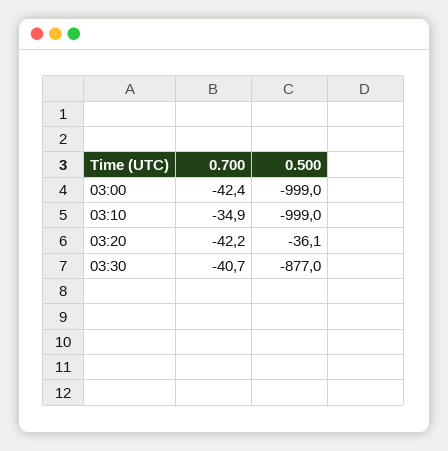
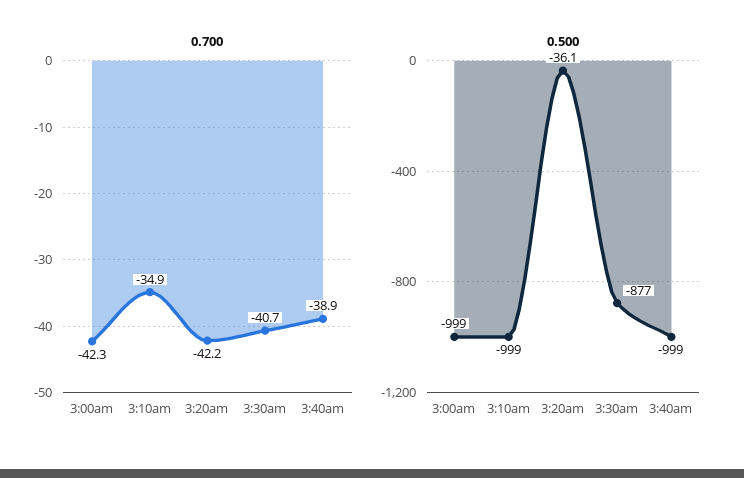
0.700, 03:00: -42.4 -> -42.3
0.700, 3:40am: none -> -38.9
0.500, 3:40am: none -> -999

